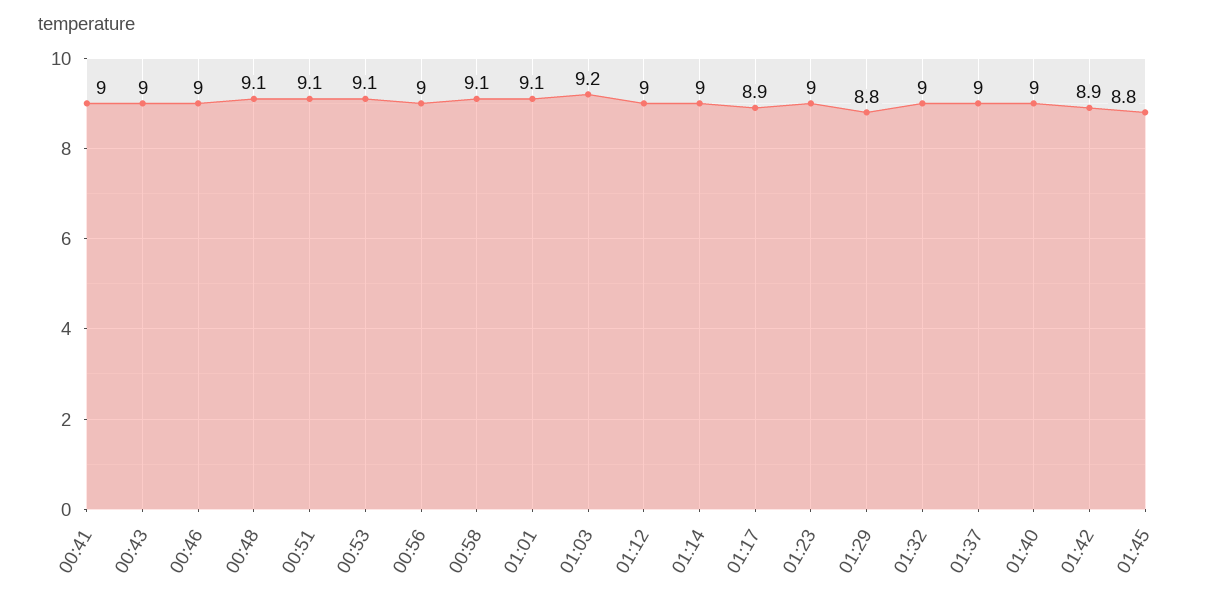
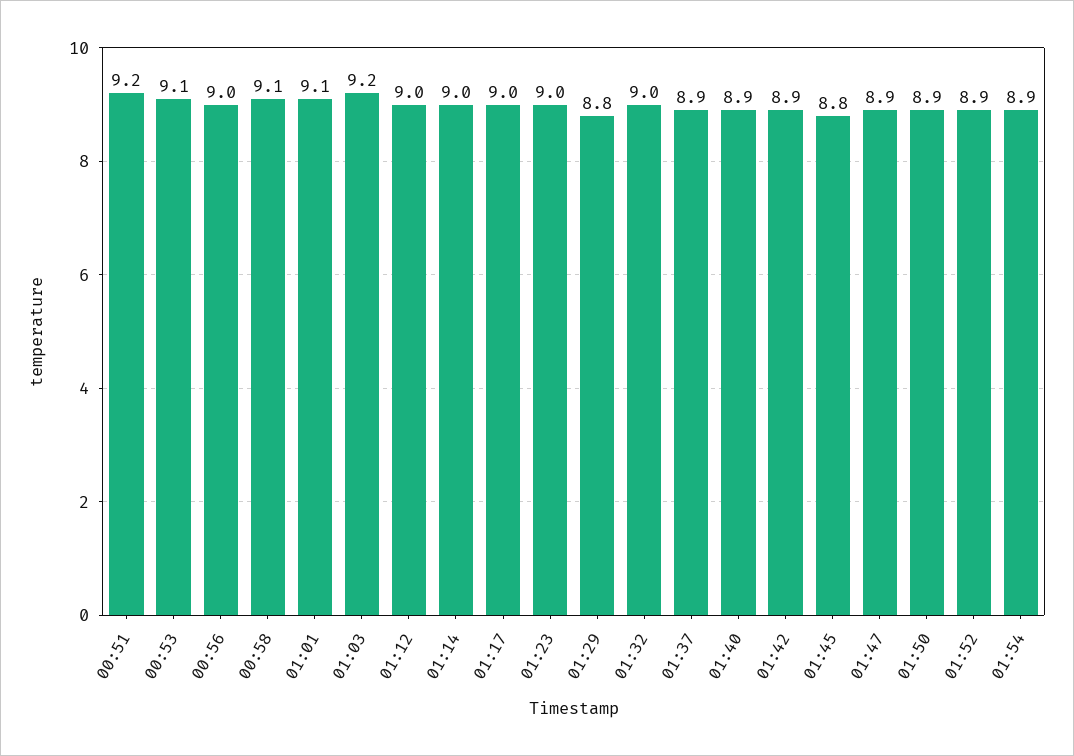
00:41: 9 -> none
00:43: 9 -> none
00:46: 9 -> none
00:48: 9.1 -> none
00:51: 9.1 -> 9.2
01:17: 8.9 -> 9
01:37: 9 -> 8.9
01:40: 9 -> 8.9
01:47: none -> 8.9
01:50: none -> 8.9
01:52: none -> 8.9
01:54: none -> 8.9

